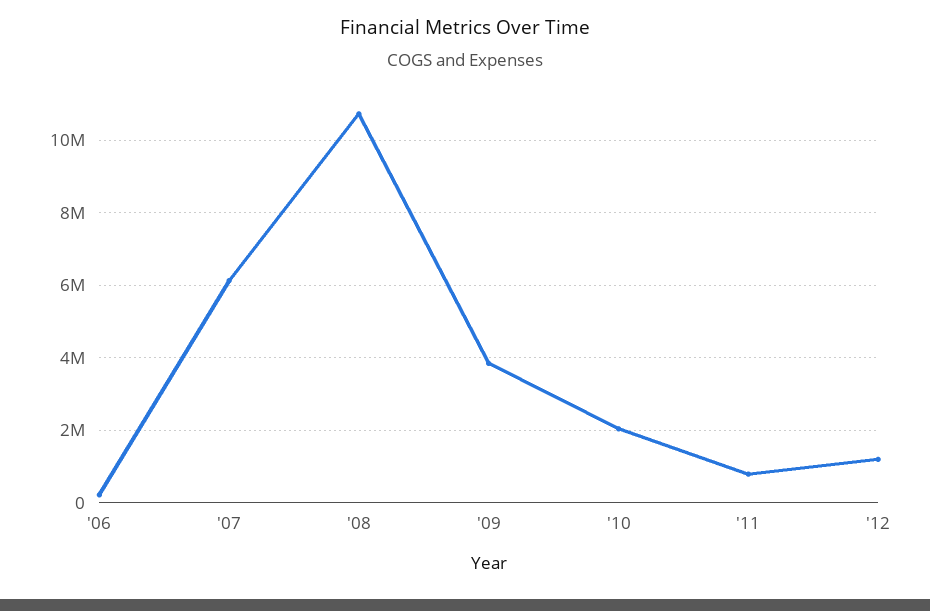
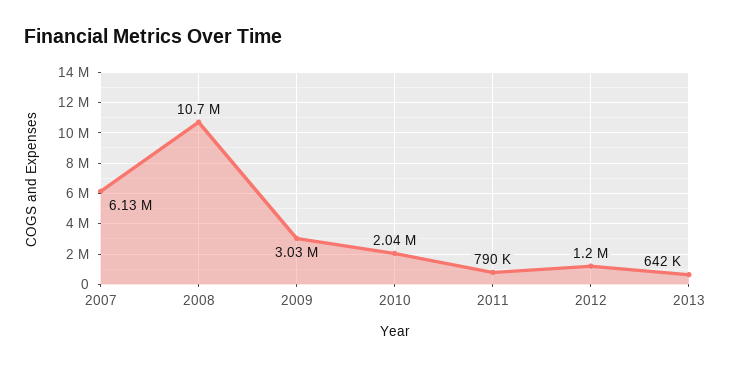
'06: 200000 -> none
'09: 3800000 -> 3030000
2013: none -> 642000

